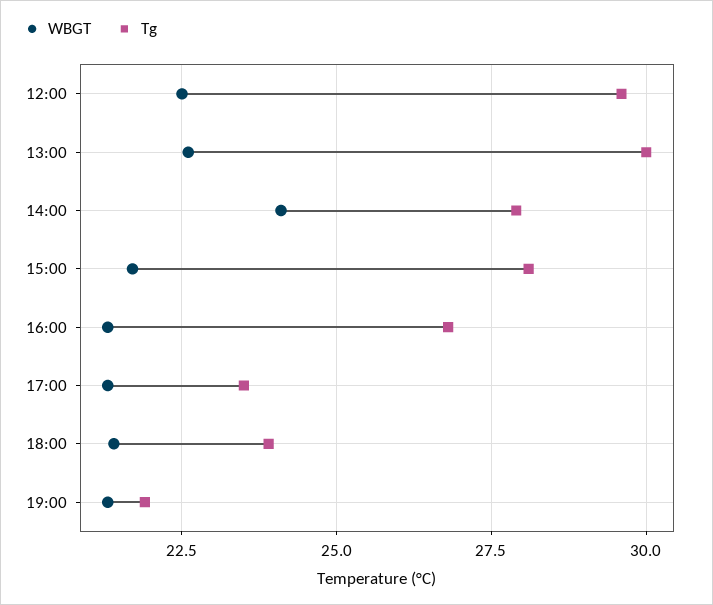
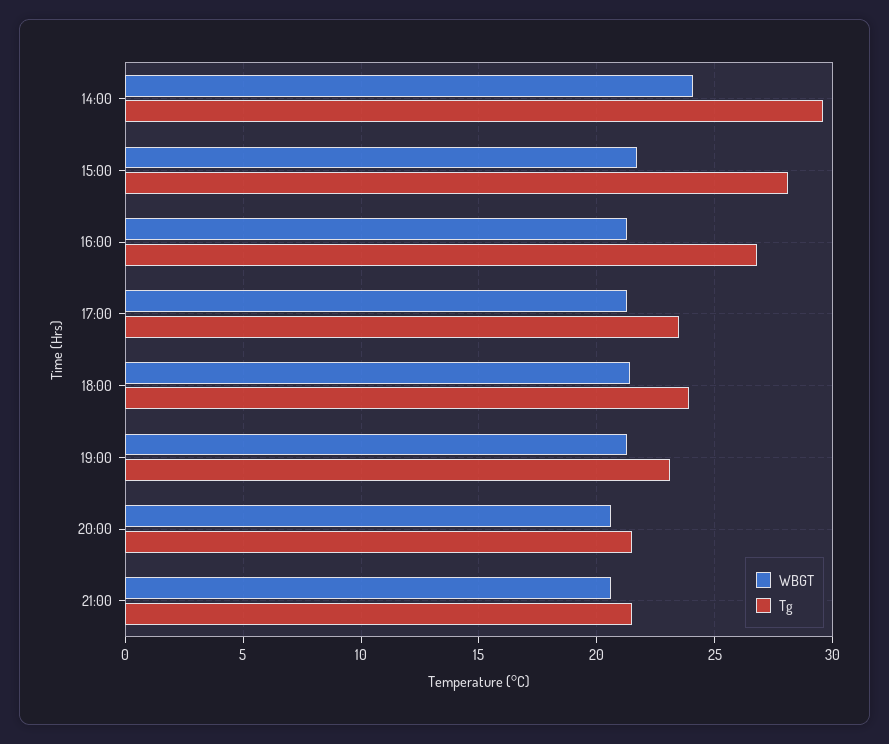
WBGT, 12:00: 22.5 -> none
Tg, 12:00: 29.5 -> none
WBGT, 13:00: 22.5 -> none
Tg, 13:00: 30 -> none
Tg, 14:00: 28 -> 29.5
Tg, 19:00: 22 -> 23
WBGT, 20:00: none -> 20.5
Tg, 20:00: none -> 21.5
WBGT, 21:00: none -> 20.5
Tg, 21:00: none -> 21.5

